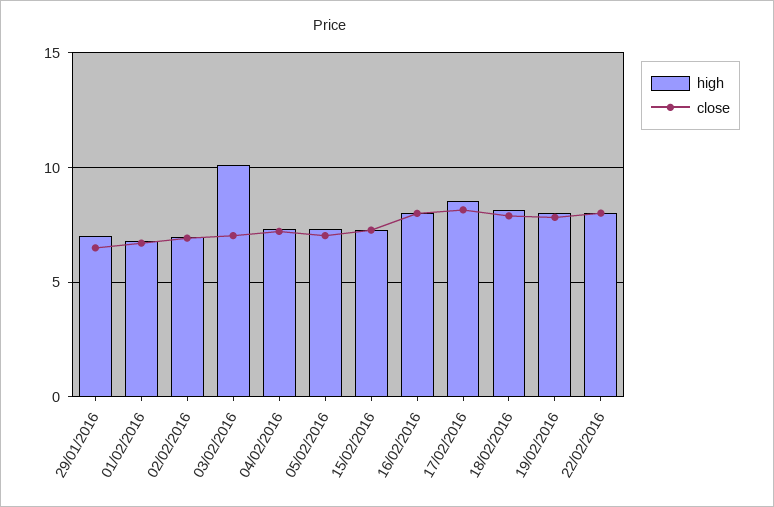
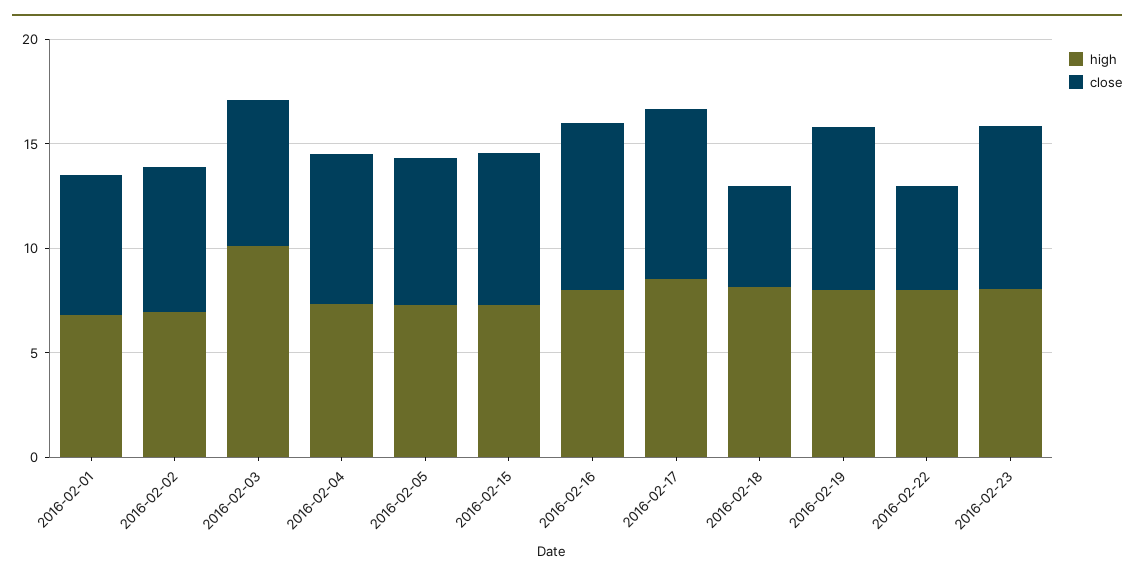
high, 29/01/2016: 7 -> none
close, 29/01/2016: 6.5 -> none
close, 18/02/2016: 8 -> 5
close, 22/02/2016: 8 -> 5
high, 2016-02-23: none -> 8
close, 2016-02-23: none -> 8

